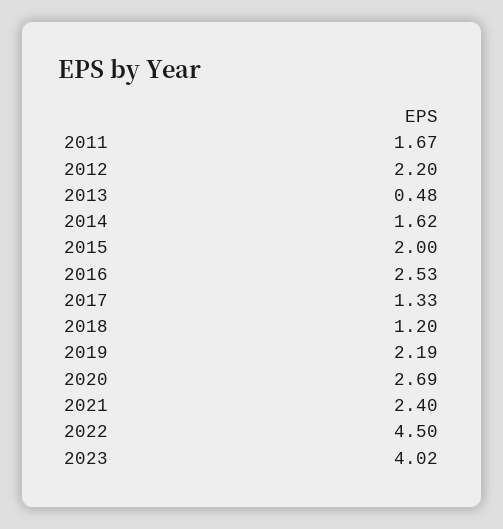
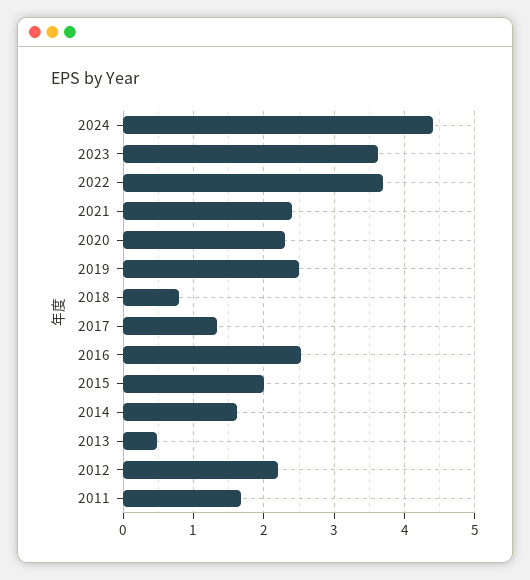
2018: 1.2 -> 0.8
2019: 2.19 -> 2.5
2020: 2.69 -> 2.3
2022: 4.5 -> 3.7
2023: 4.02 -> 3.6
2024: none -> 4.4

